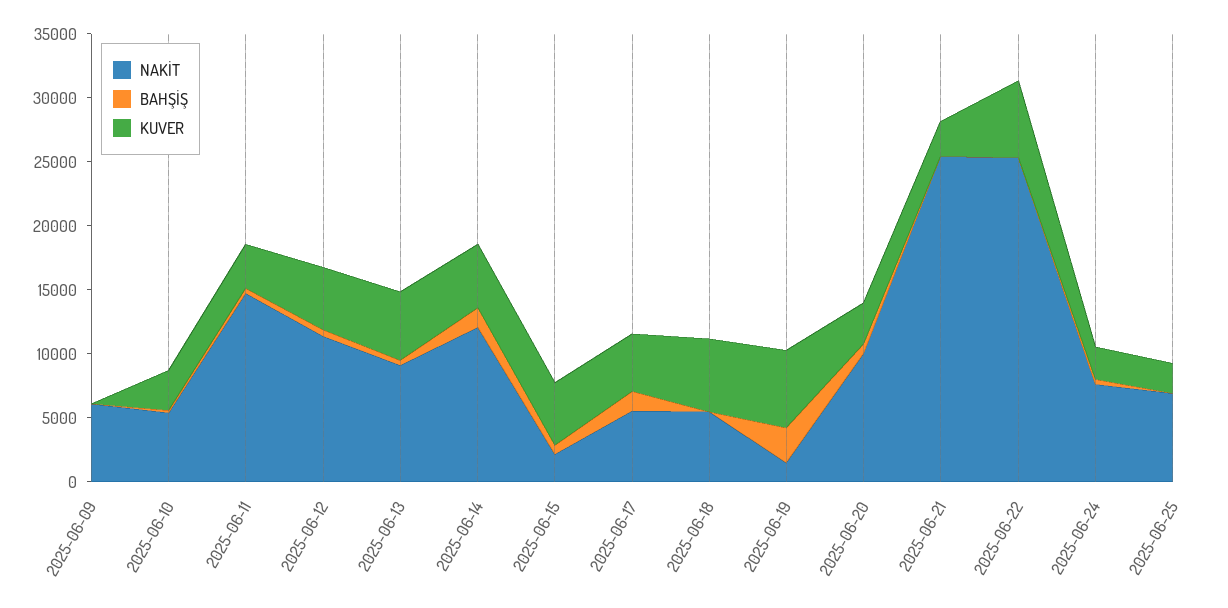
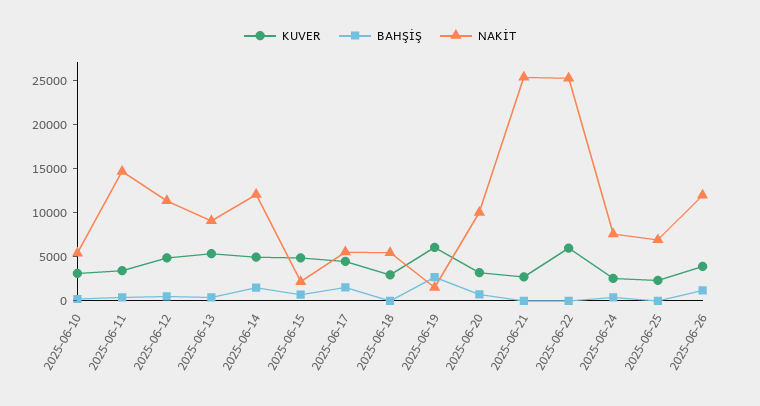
NAKİT, 2025-06-09: 6000 -> none
BAHŞİŞ, 2025-06-09: 0 -> none
KUVER, 2025-06-09: 0 -> none
KUVER, 2025-06-18: 6000 -> 3000
KUVER, 2025-06-26: none -> 4000
BAHŞİŞ, 2025-06-26: none -> 1000
NAKİT, 2025-06-26: none -> 12000

